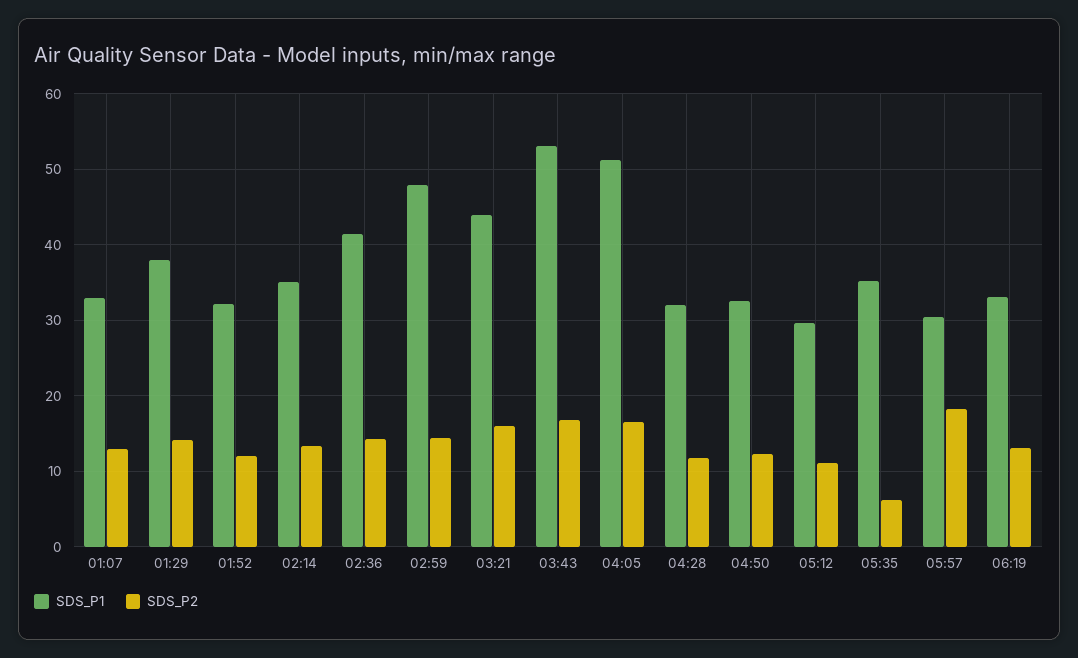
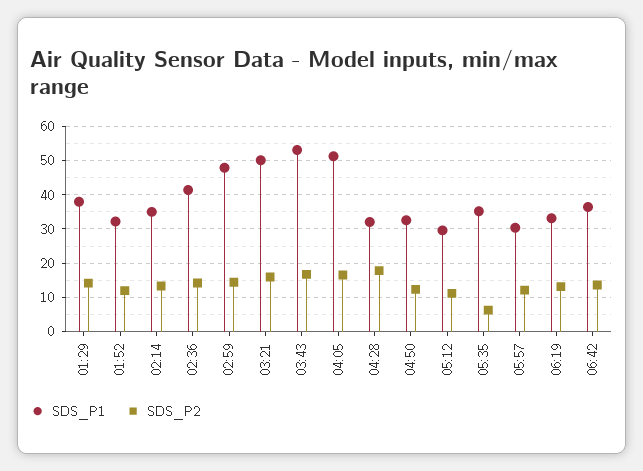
SDS_P1, 01:07: 33 -> none
SDS_P2, 01:07: 13 -> none
SDS_P1, 03:21: 44 -> 50
SDS_P2, 04:28: 12 -> 18
SDS_P2, 05:57: 18 -> 12
SDS_P1, 06:42: none -> 36
SDS_P2, 06:42: none -> 14

